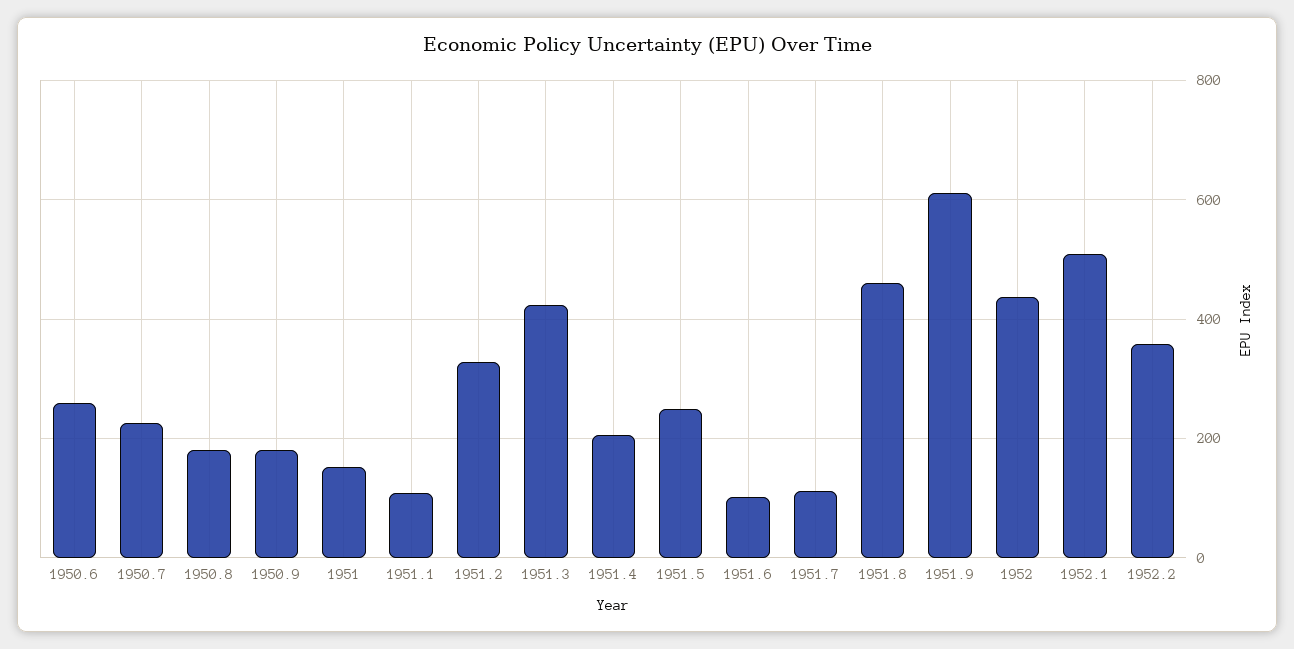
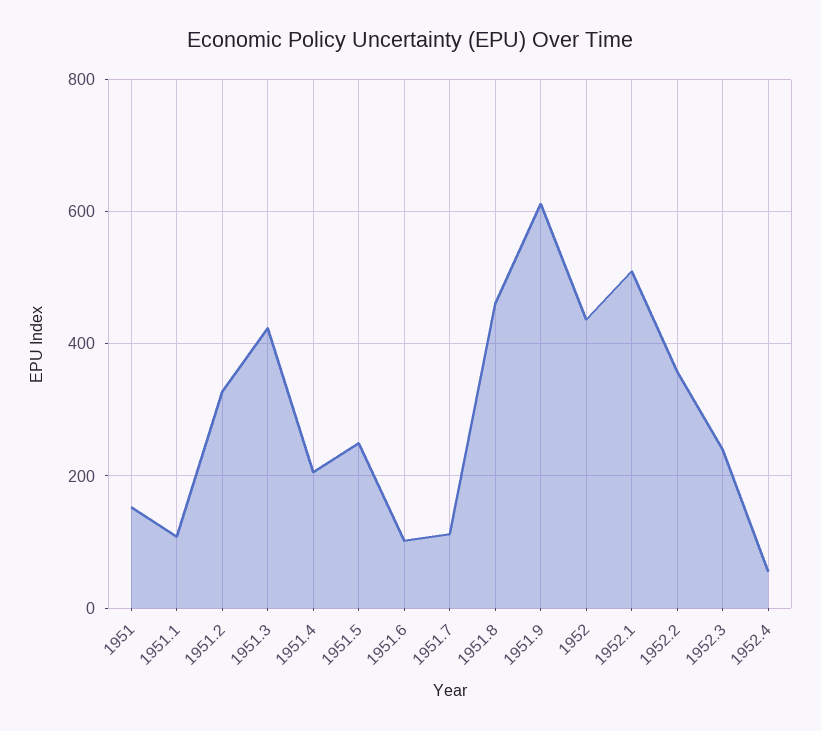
1950.6: 260 -> none
1950.7: 220 -> none
1950.8: 180 -> none
1950.9: 180 -> none
1952.3: none -> 240
1952.4: none -> 60

